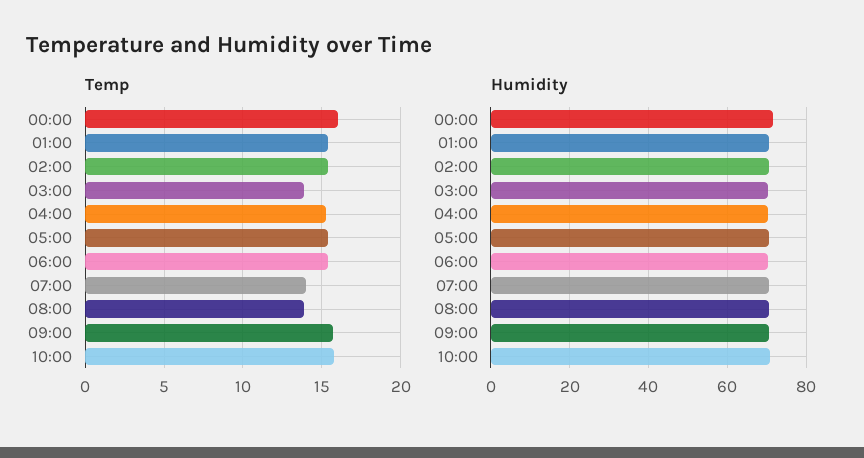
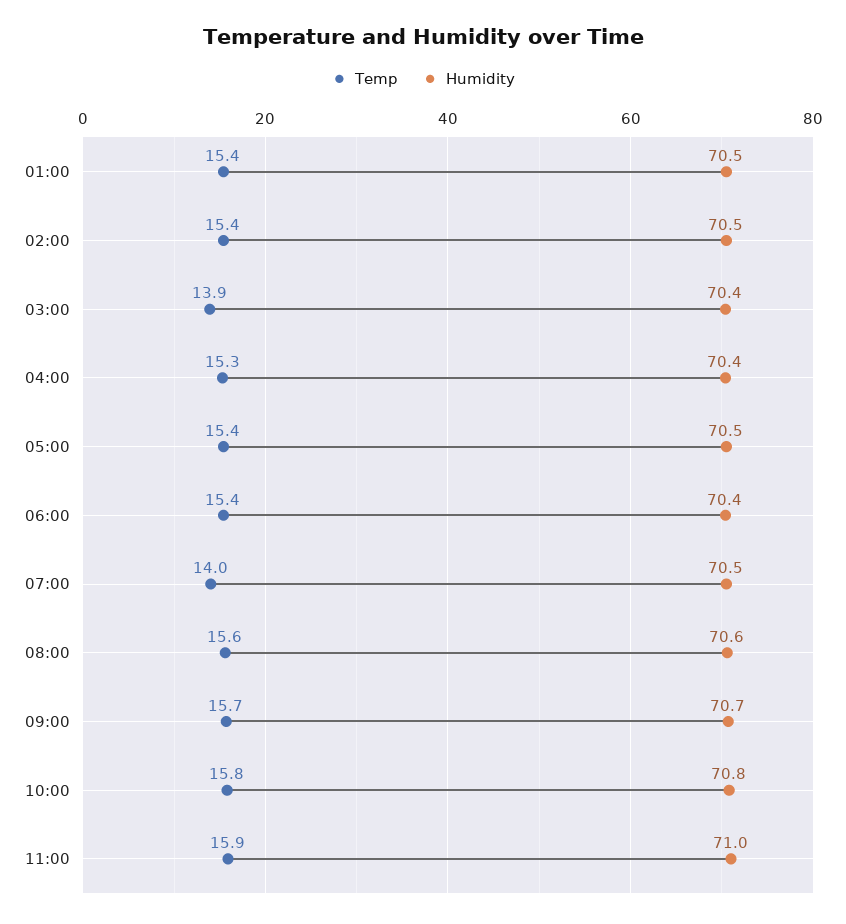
Temp, 00:00: 16 -> none
Temp, 08:00: 14 -> 15.6
Humidity, 00:00: 72 -> none
Temp, 11:00: none -> 15.9
Humidity, 11:00: none -> 71

